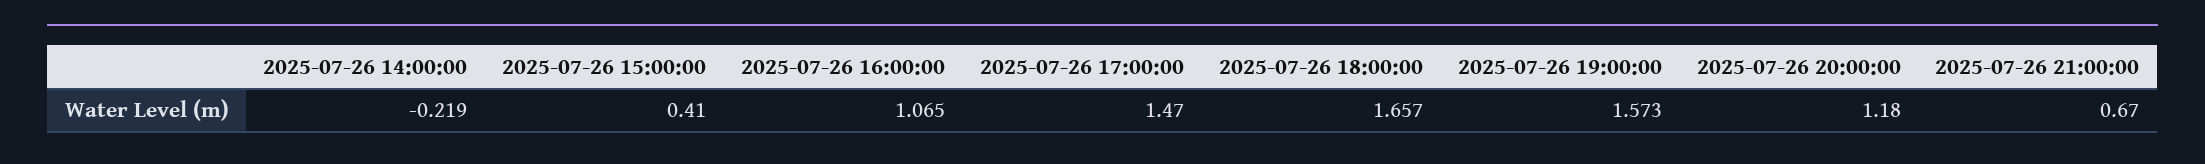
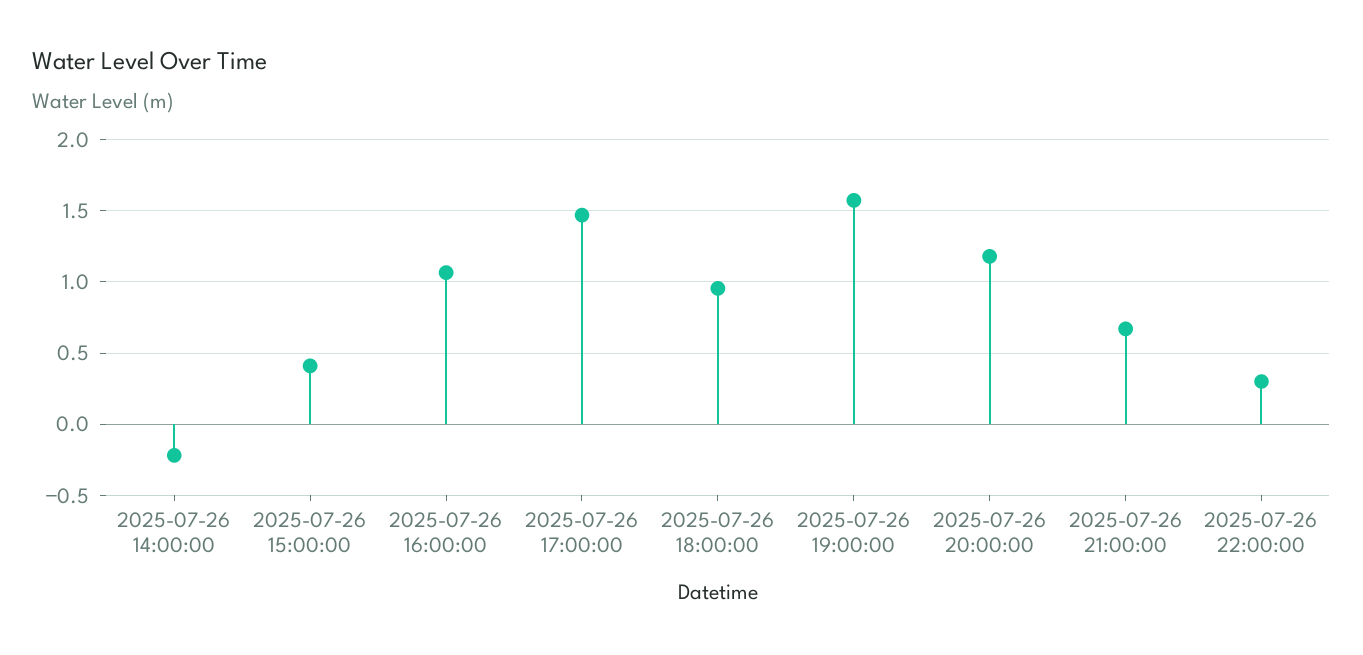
2025-07-26 18:00:00: 1.657 -> 0.95
2025-07-26 22:00:00: none -> 0.3

